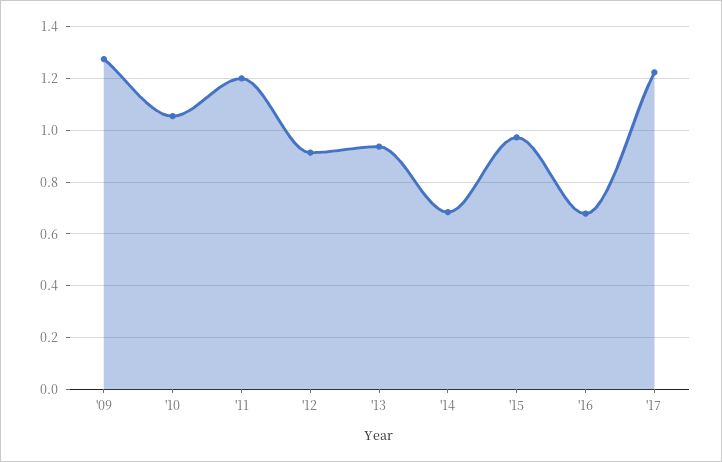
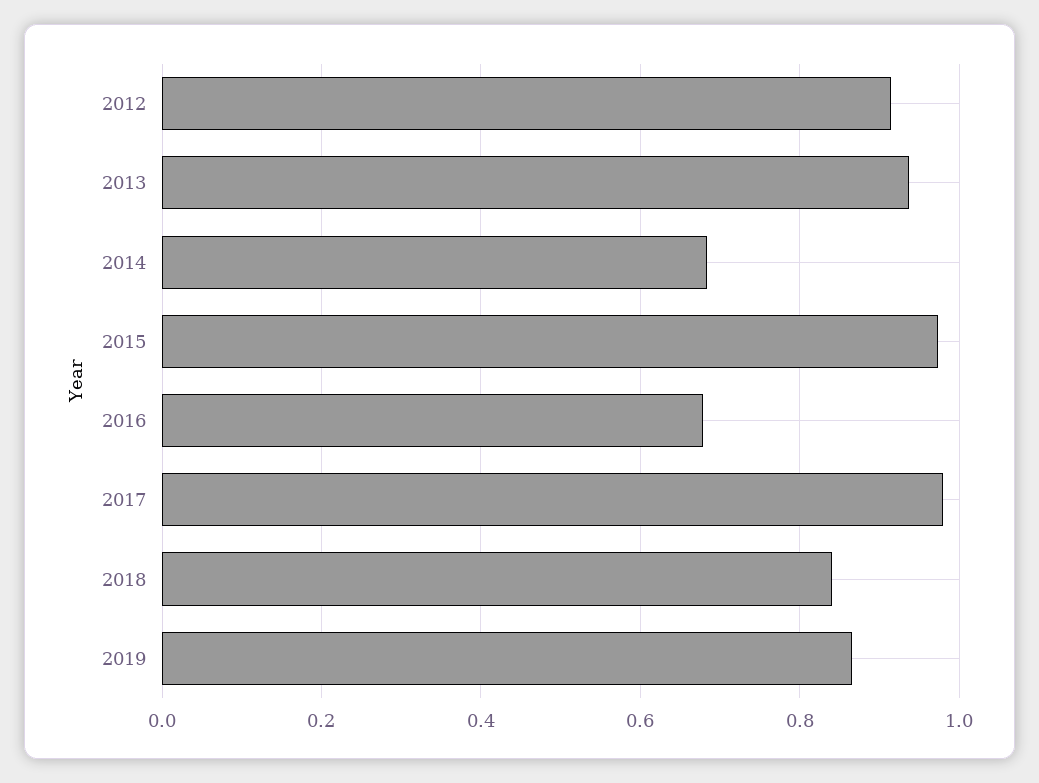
'09: 1.275 -> none
'10: 1.05 -> none
'11: 1.2 -> none
'17: 1.225 -> 0.98
2018: none -> 0.84
2019: none -> 0.86

